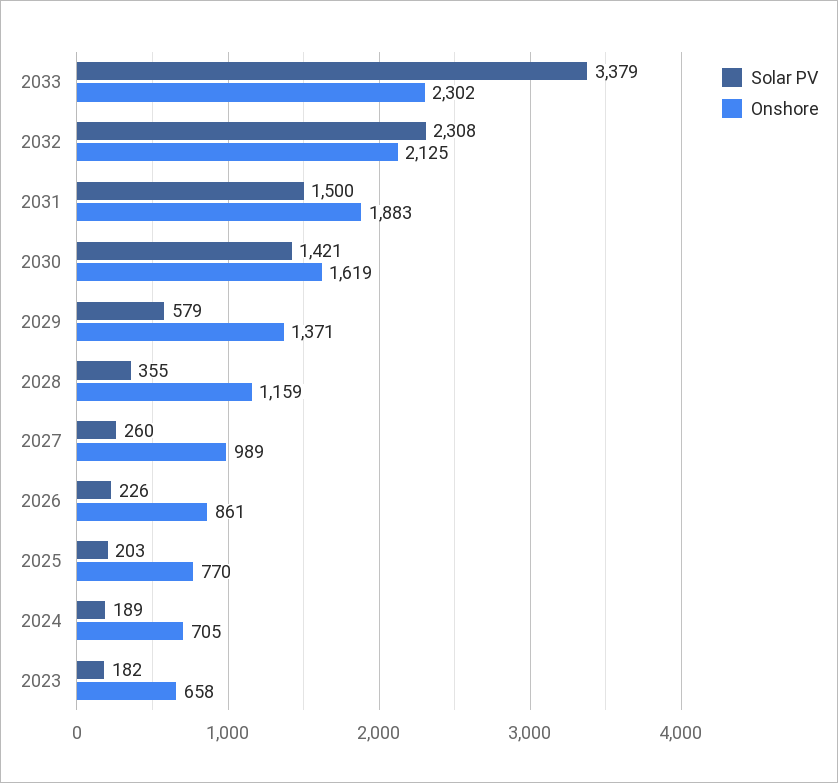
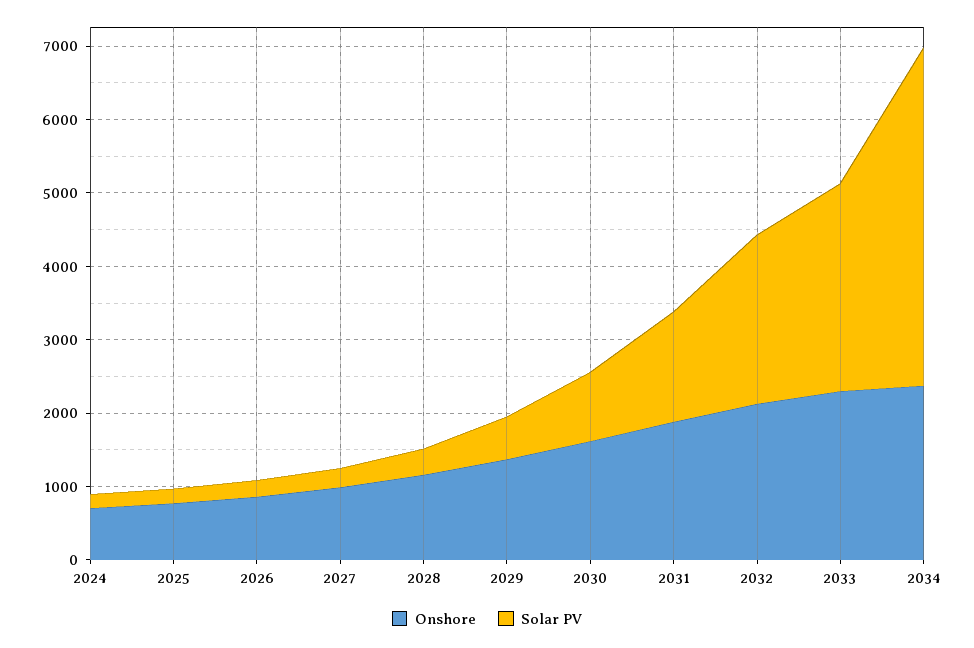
Solar PV, 2033: 3379 -> 2800
Solar PV, 2030: 1421 -> 1000
Solar PV, 2023: 182 -> none
Onshore, 2023: 658 -> none
Onshore, 2034: none -> 2400
Solar PV, 2034: none -> 4600

